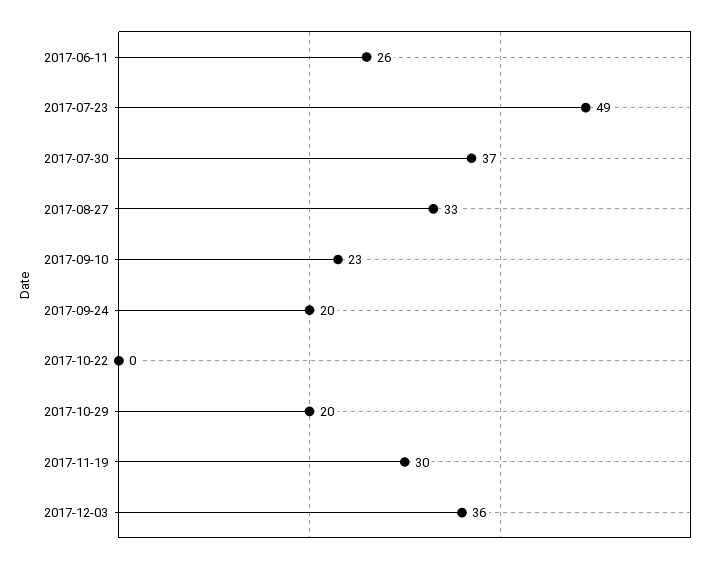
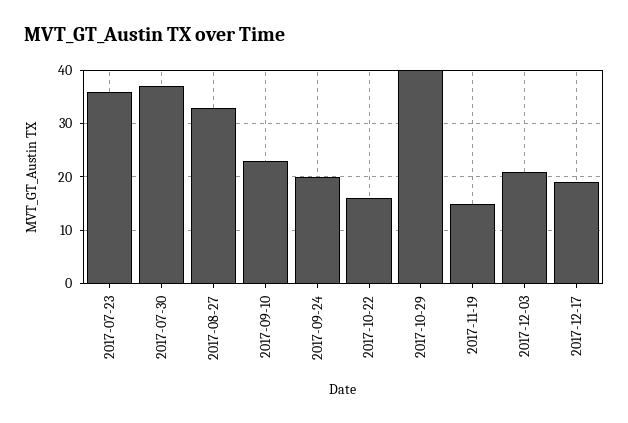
2017-06-11: 26 -> none
2017-07-23: 49 -> 35
2017-10-22: 0 -> 15
2017-10-29: 20 -> 40
2017-11-19: 30 -> 15
2017-12-03: 36 -> 20
2017-12-17: none -> 20

